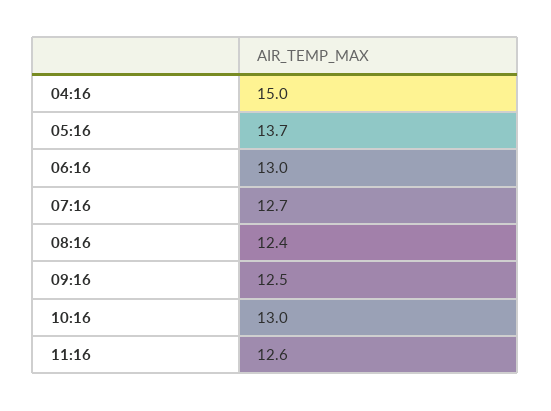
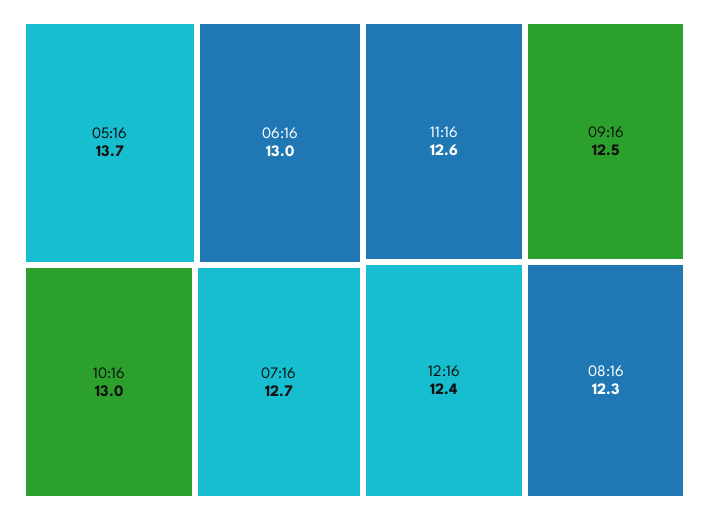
04:16: 15 -> none
08:16: 12.4 -> 12.3
12:16: none -> 12.4

